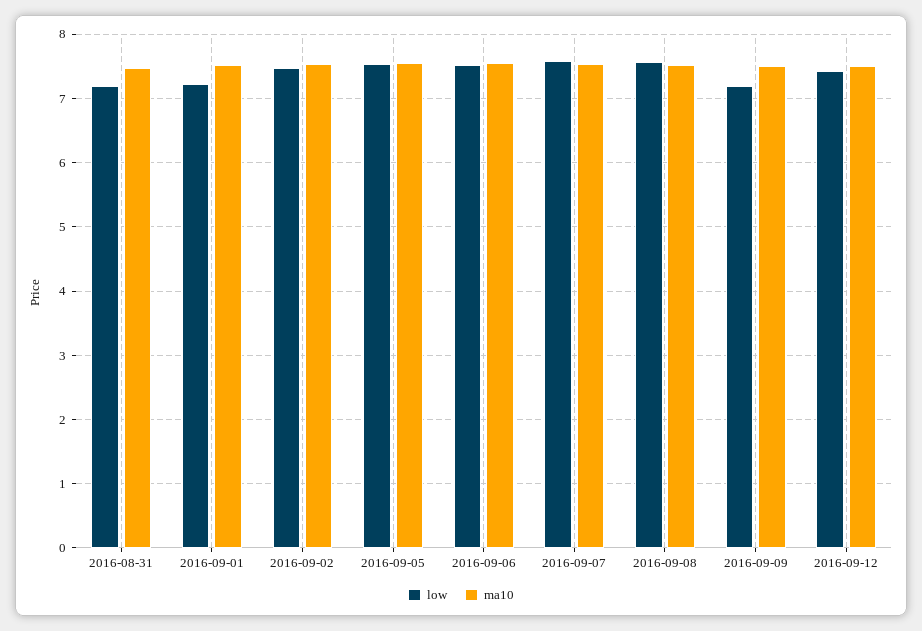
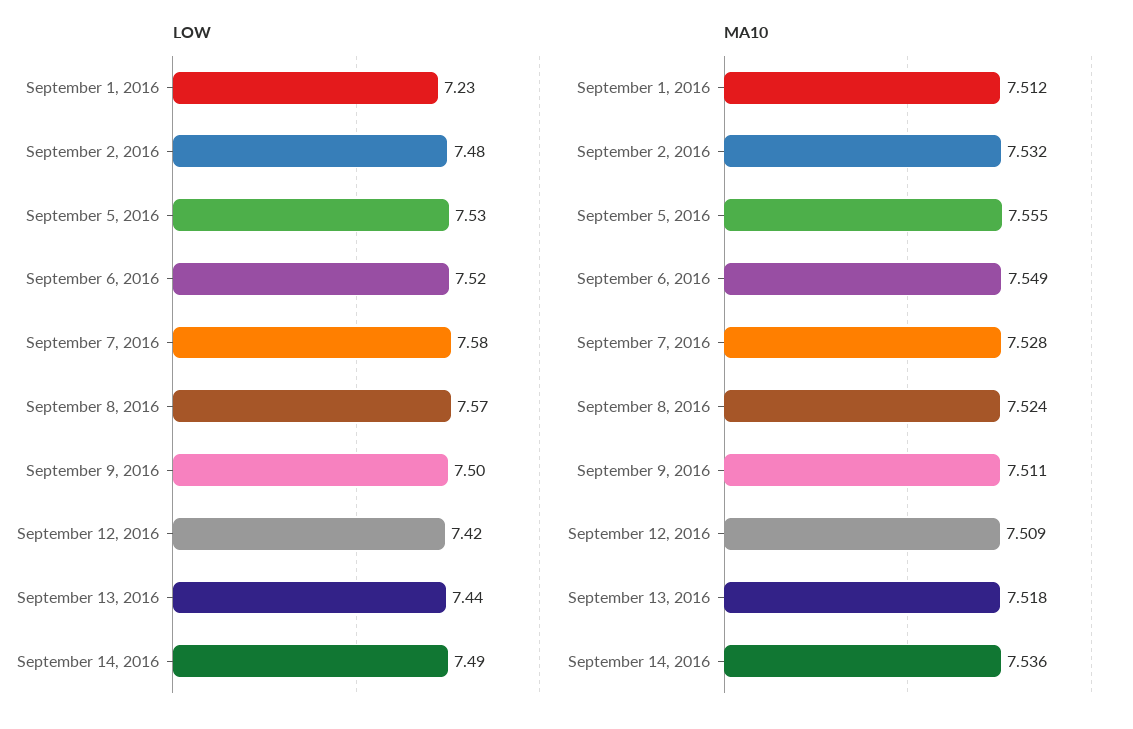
low, 2016-08-31: 7.2 -> none
ma10, 2016-08-31: 7.5 -> none
low, 2016-09-09: 7.2 -> 7.5
low, September 13, 2016: none -> 7.44
low, September 14, 2016: none -> 7.49
ma10, September 13, 2016: none -> 7.518
ma10, September 14, 2016: none -> 7.536

